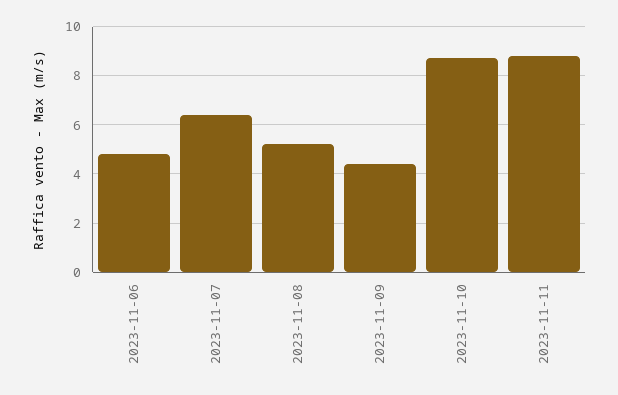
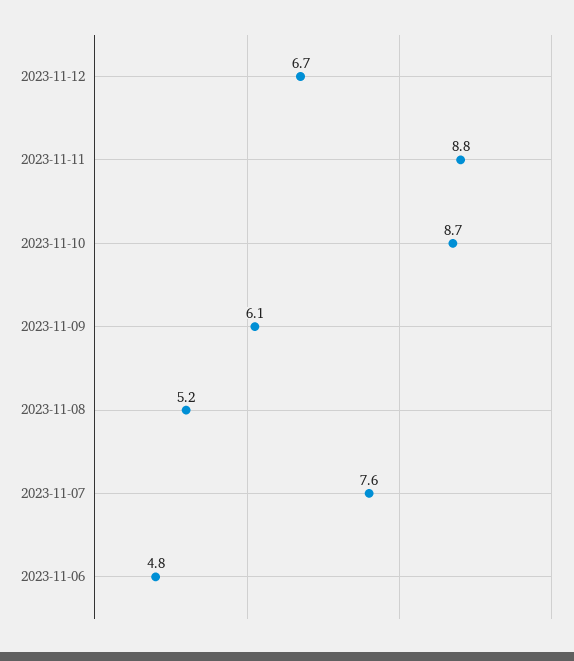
2023-11-07: 6.5 -> 7.6
2023-11-09: 4.5 -> 6.1
2023-11-12: none -> 6.7

